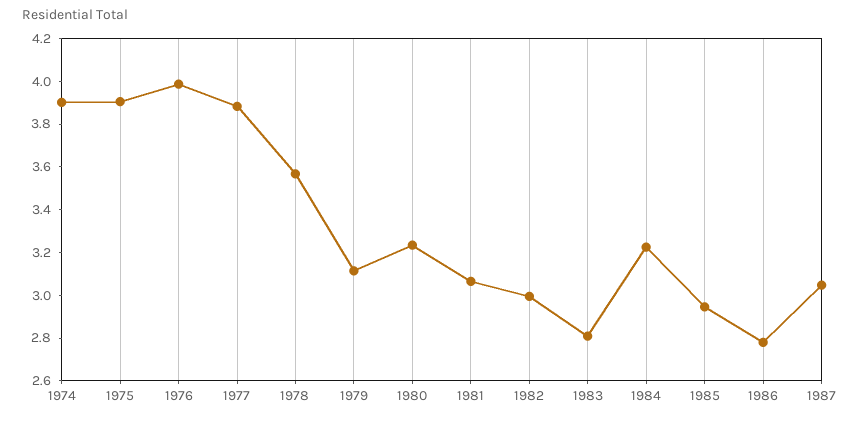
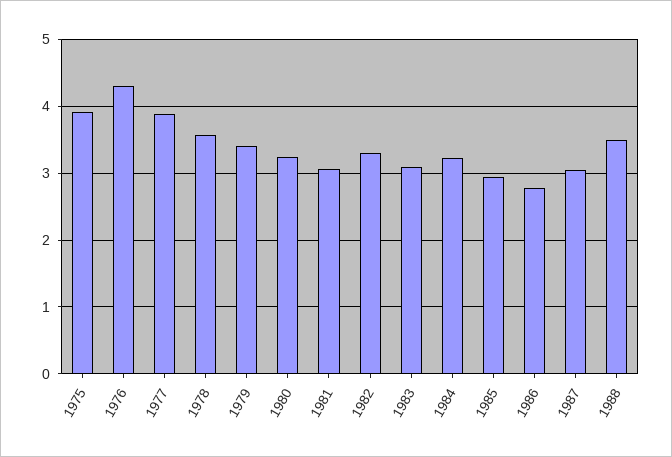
1974: 3.9 -> none
1976: 4 -> 4.3
1979: 3.1 -> 3.4
1982: 3 -> 3.3
1983: 2.8 -> 3.1
1988: none -> 3.5

